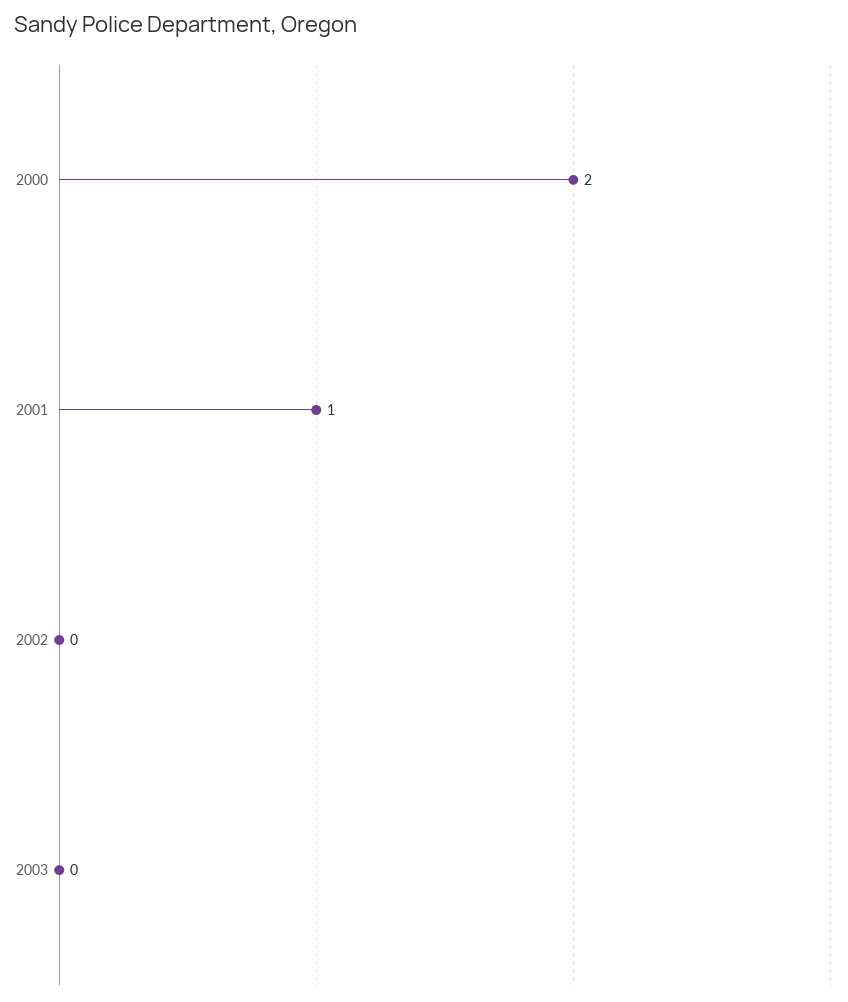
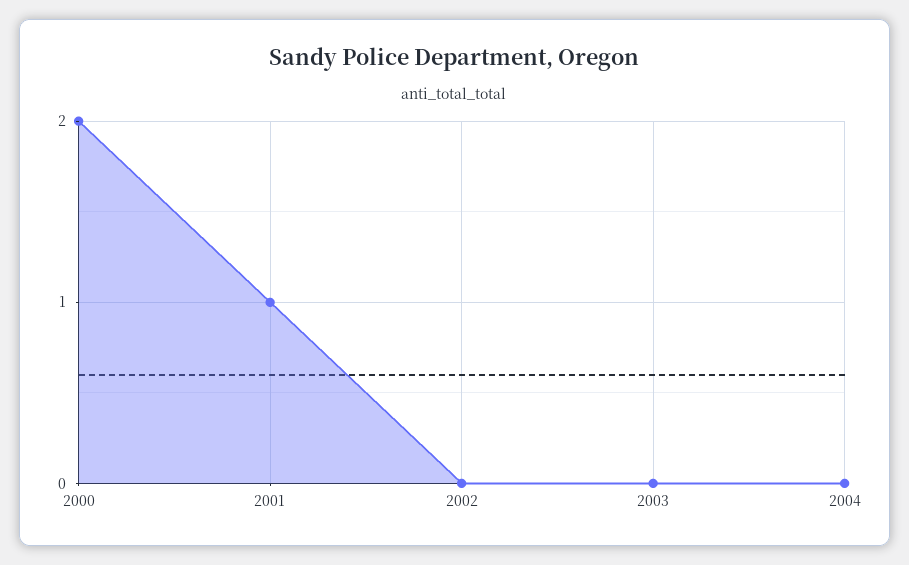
2004: none -> 0

